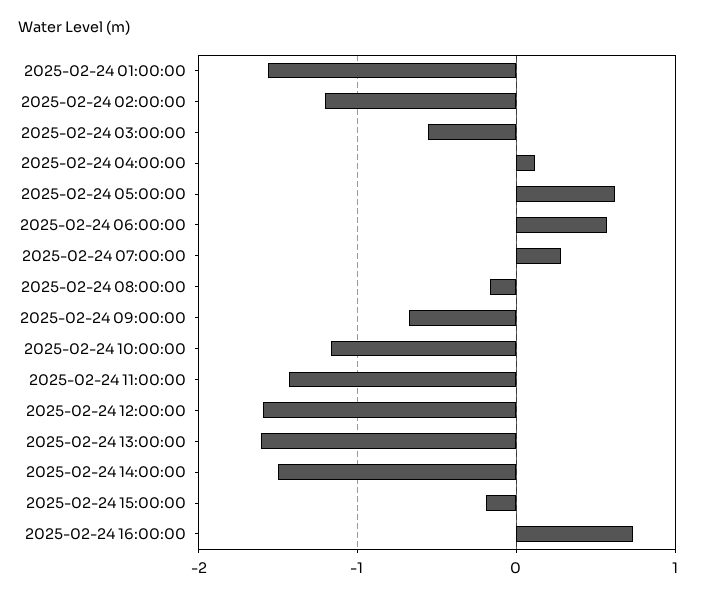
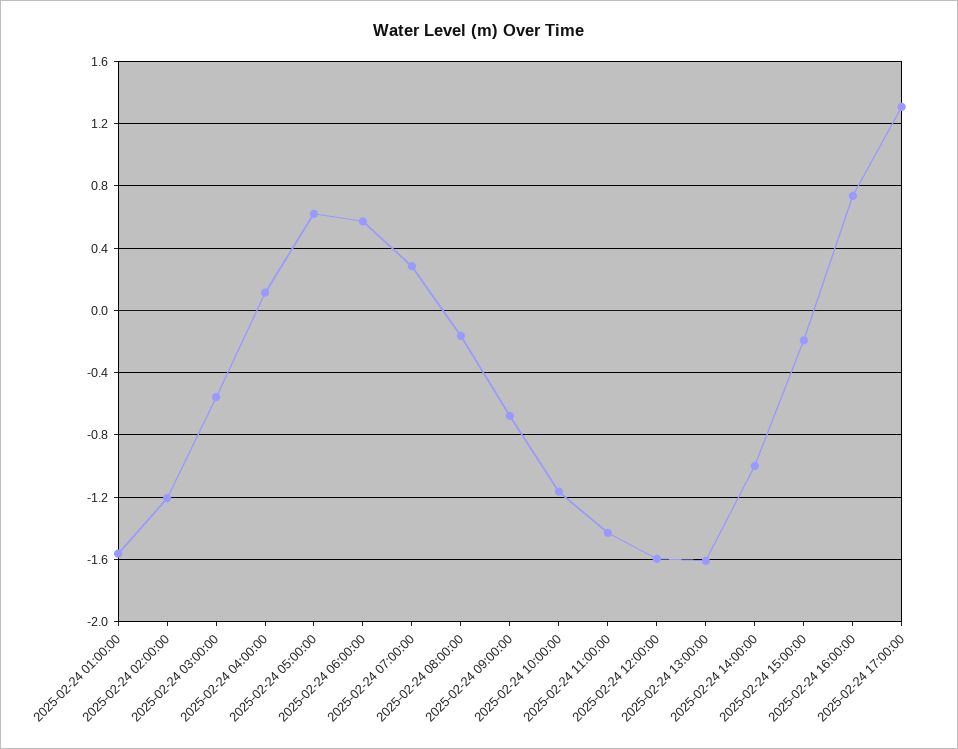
2025-02-24 14:00:00: -1.5 -> -1
2025-02-24 17:00:00: none -> 1.3

